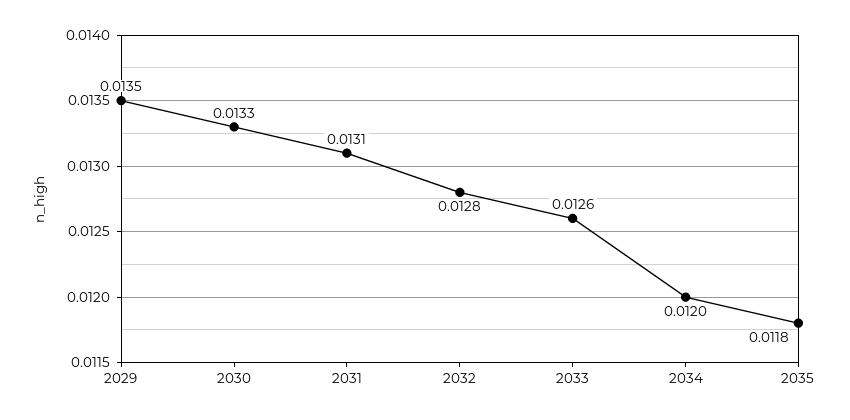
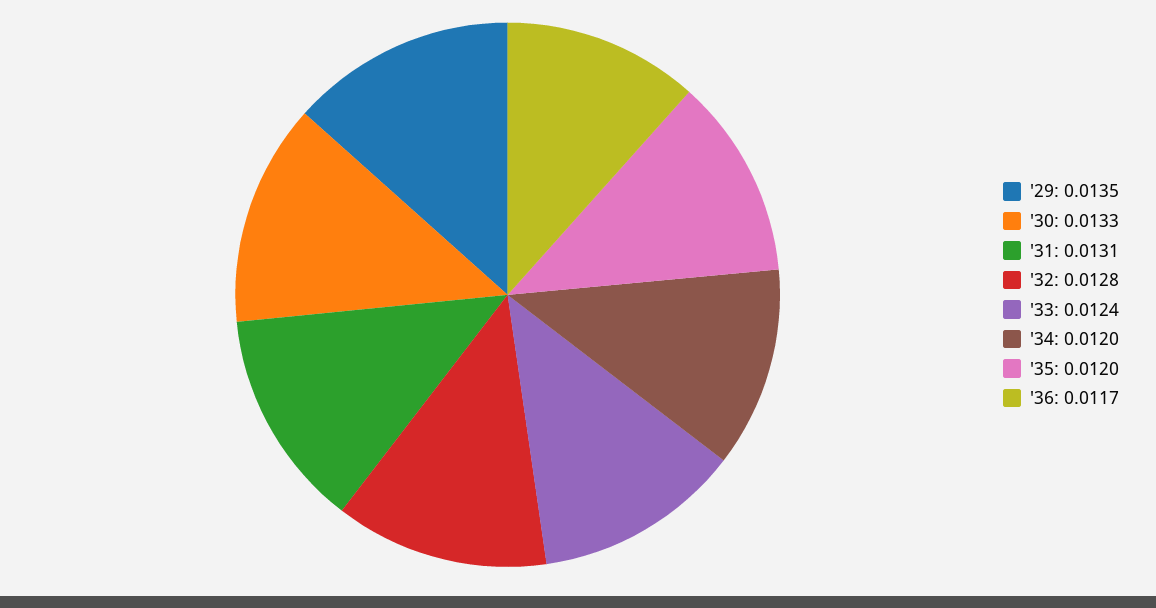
2033: 0.0126 -> 0.0124
2035: 0.0118 -> 0.012
'36: none -> 0.0117

